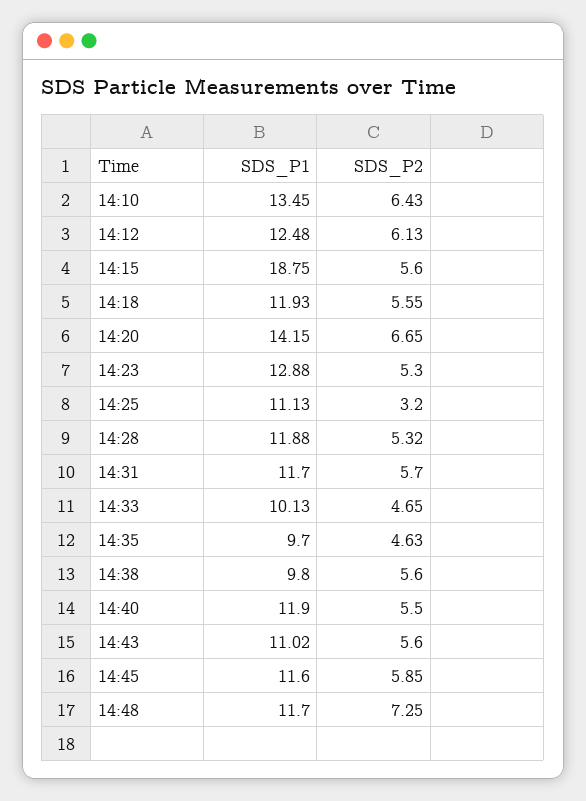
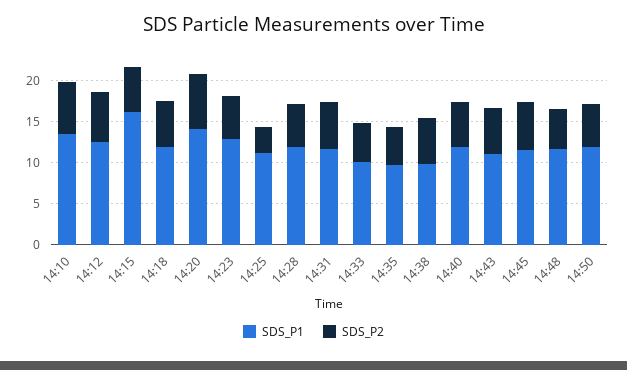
SDS_P1, 14:15: 18.75 -> 16
SDS_P2, 14:48: 7.25 -> 5
SDS_P1, 14:50: none -> 12
SDS_P2, 14:50: none -> 5

